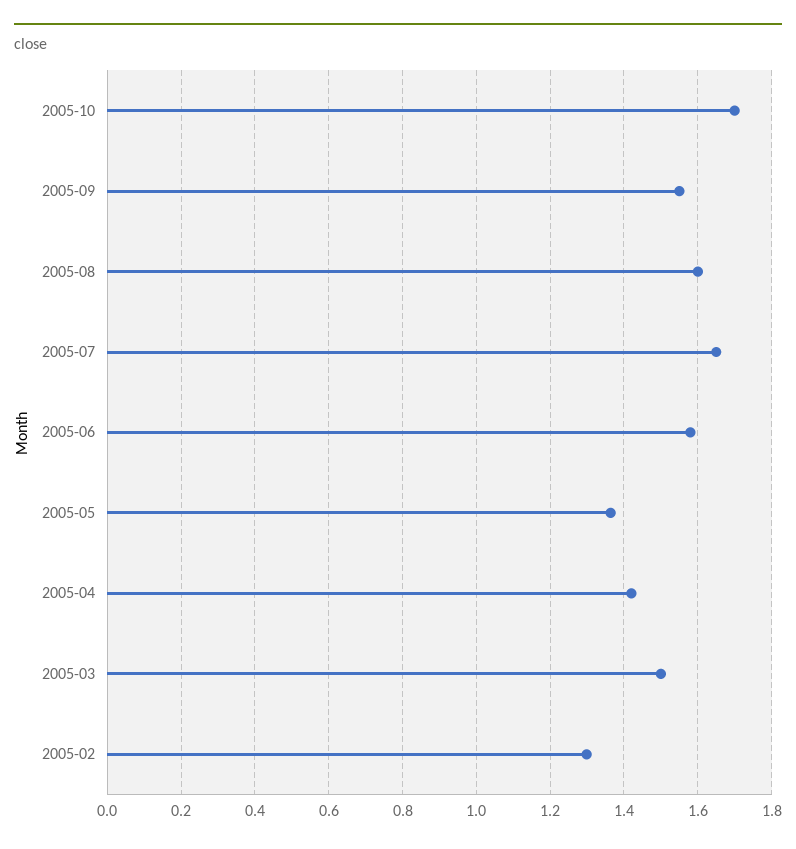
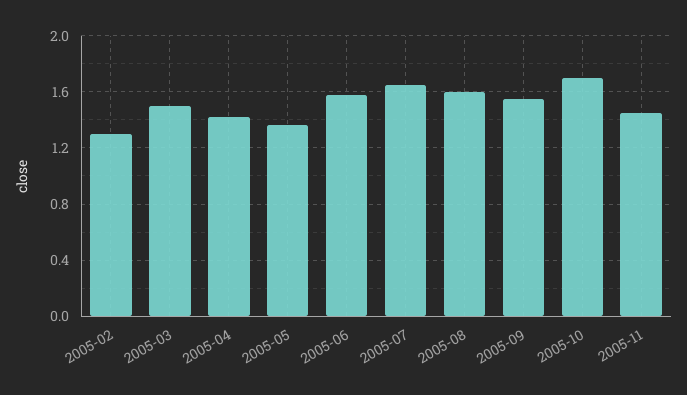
2005-11: none -> 1.45

